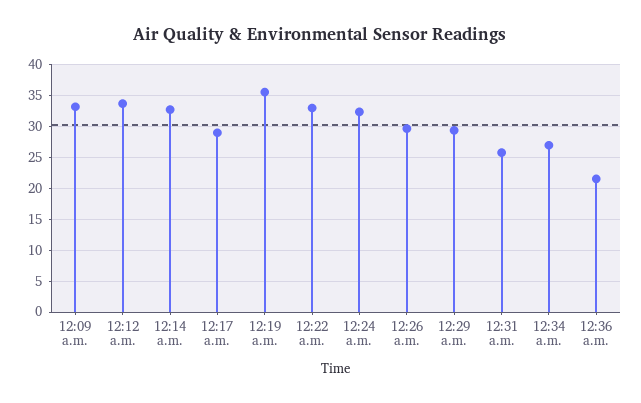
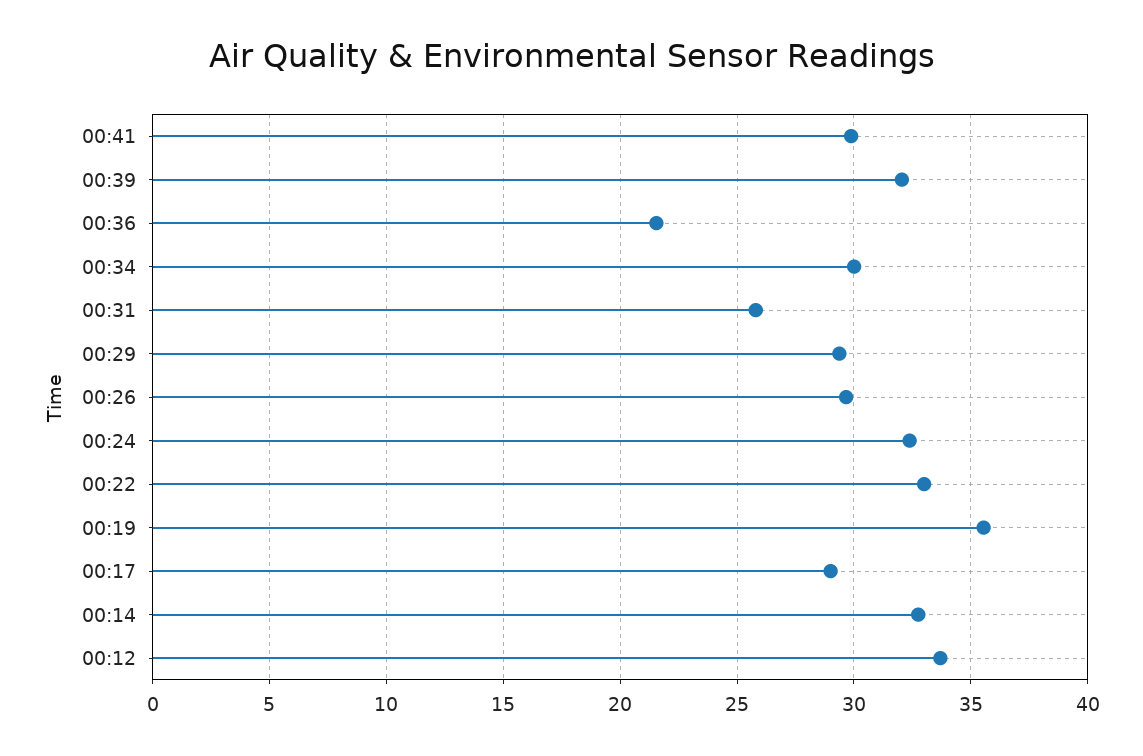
12:09 a.m.: 33 -> none
12:34 a.m.: 27 -> 30
00:41: none -> 30
00:39: none -> 32

